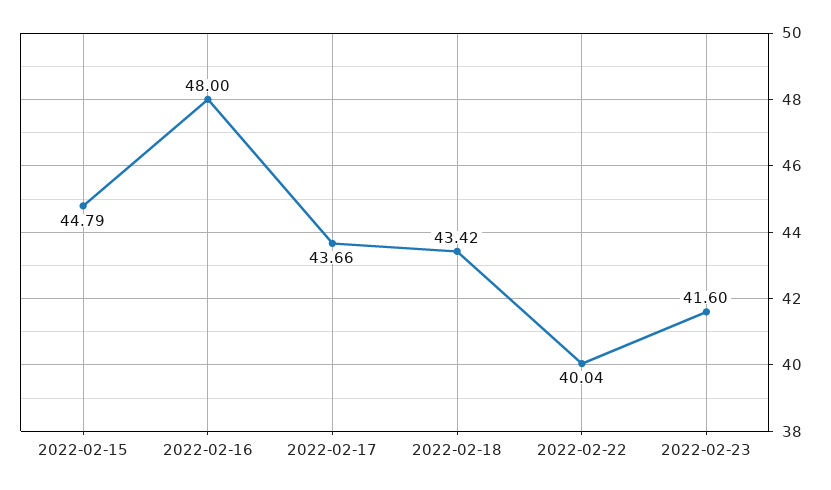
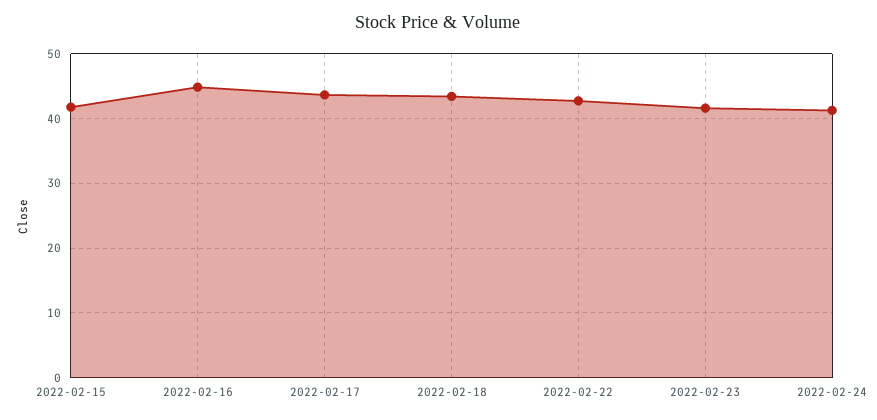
2022-02-15: 44.79 -> 42
2022-02-16: 48 -> 45
2022-02-22: 40.04 -> 43
2022-02-24: none -> 41

